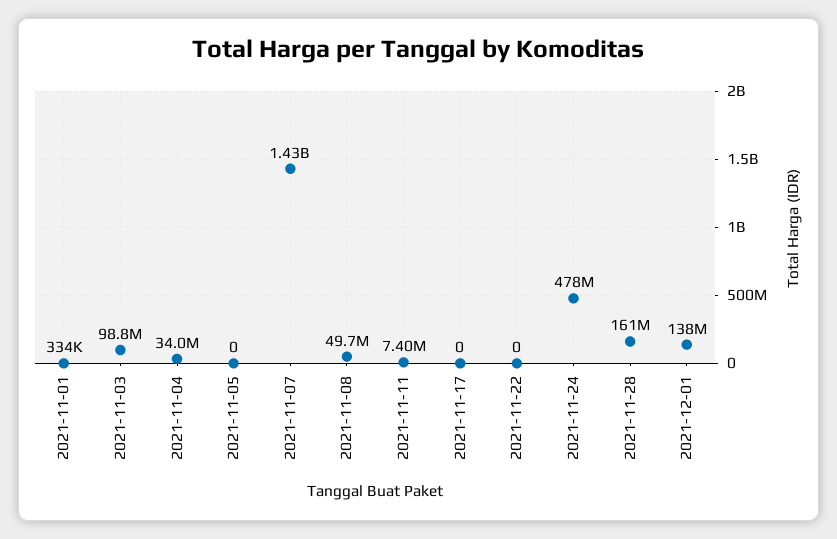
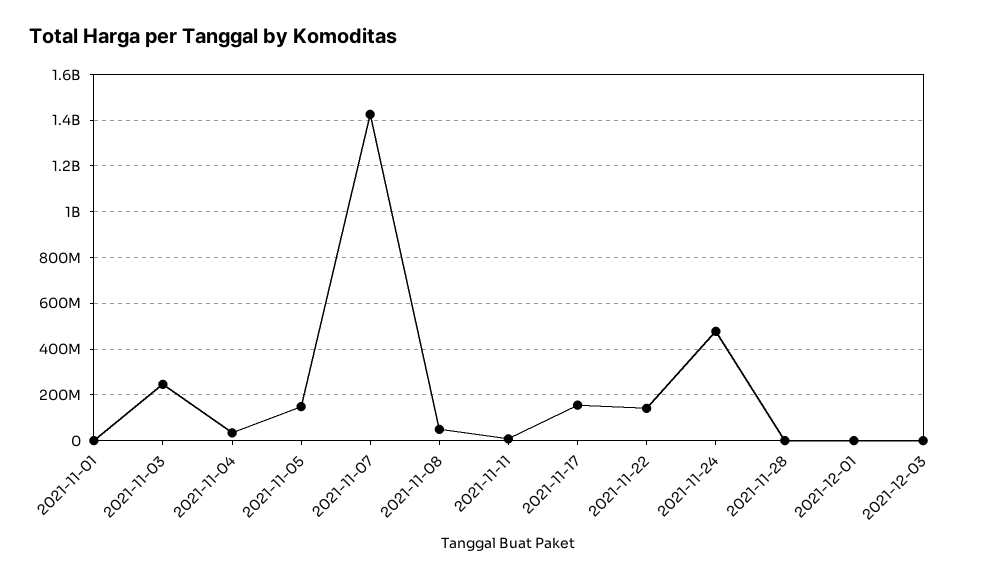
2021-11-03: 98800000 -> 250000000
2021-11-05: 0 -> 150000000
2021-11-17: 0 -> 150000000
2021-11-22: 0 -> 150000000
2021-11-28: 161000000 -> 0
2021-12-01: 138000000 -> 0
2021-12-03: none -> 0

